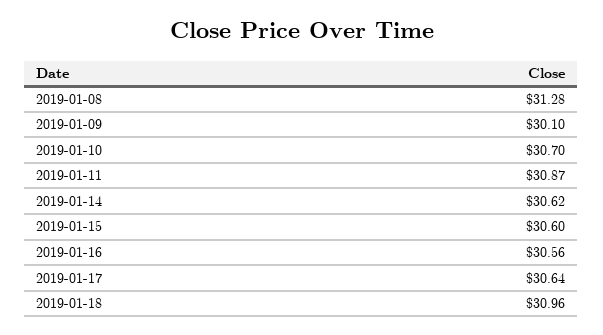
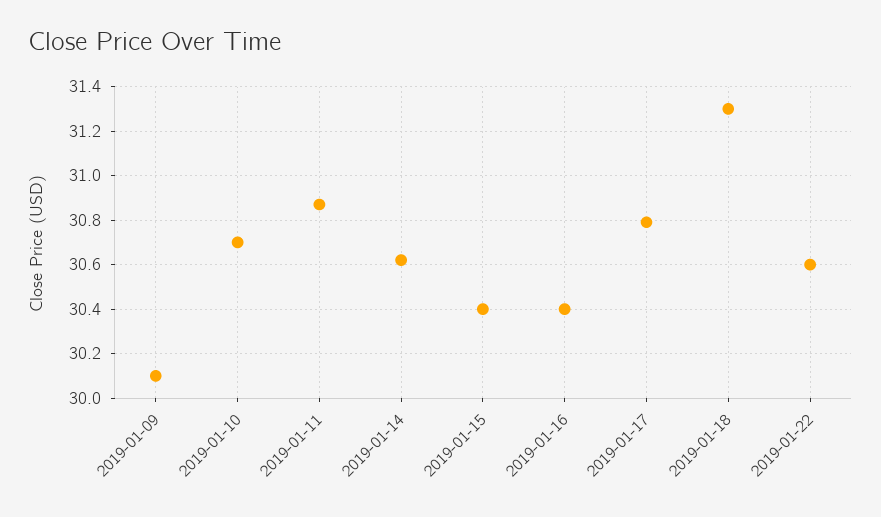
2019-01-08: 31.28 -> none
2019-01-15: 30.6 -> 30.4
2019-01-16: 30.56 -> 30.4
2019-01-17: 30.64 -> 30.8
2019-01-18: 30.96 -> 31.3
2019-01-22: none -> 30.6

